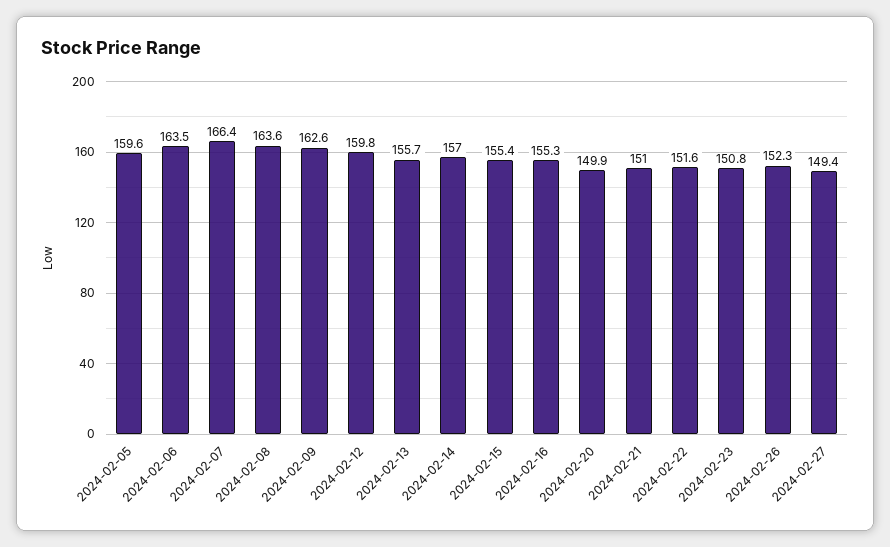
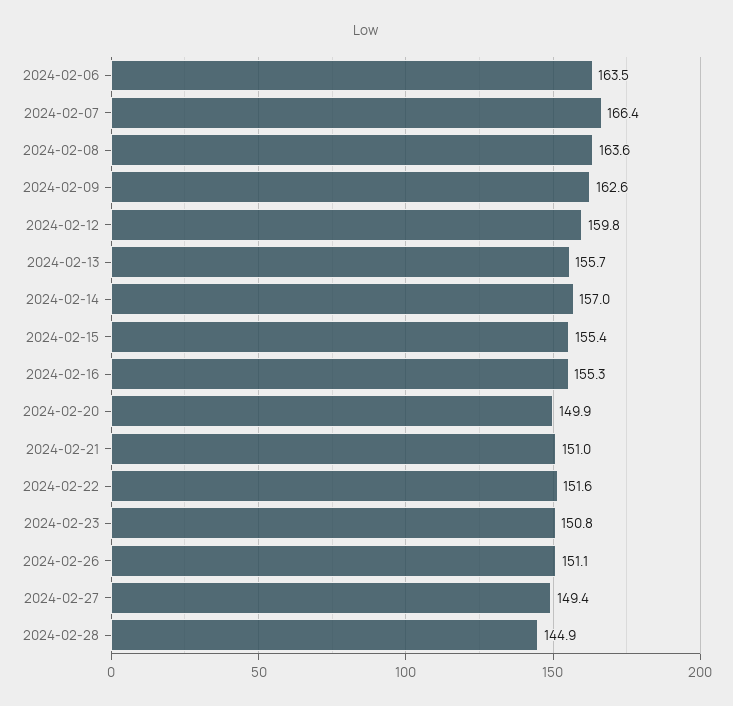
2024-02-05: 159.6 -> none
2024-02-26: 152.3 -> 151.1
2024-02-28: none -> 144.9

